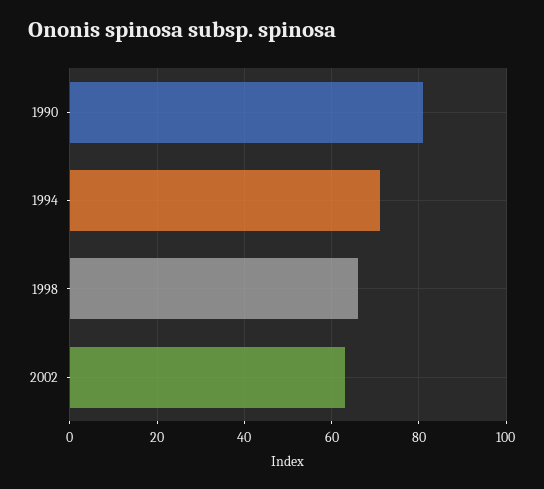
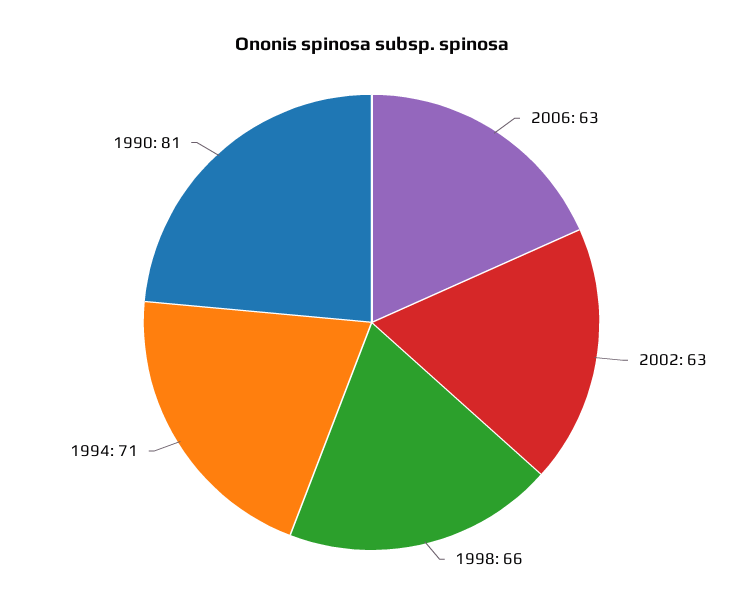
2006: none -> 63

